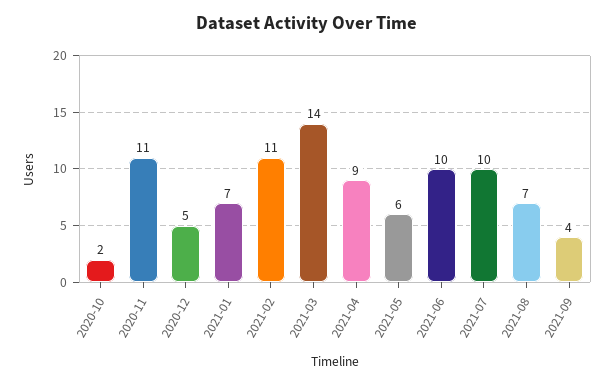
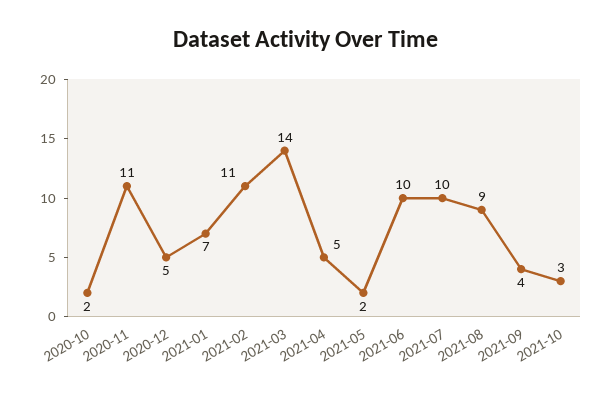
2021-04: 9 -> 5
2021-05: 6 -> 2
2021-08: 7 -> 9
2021-10: none -> 3

